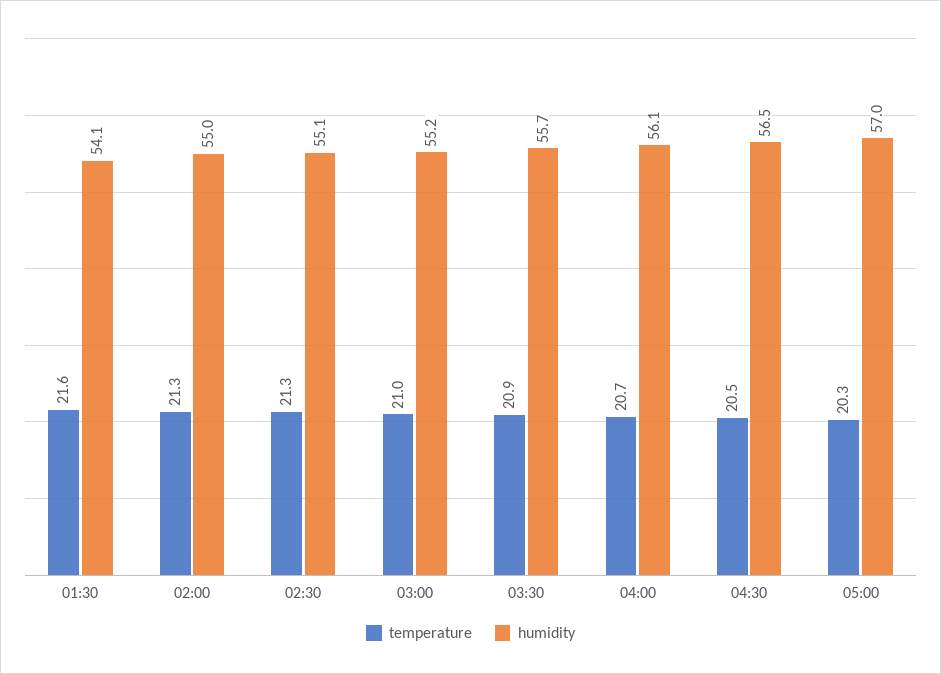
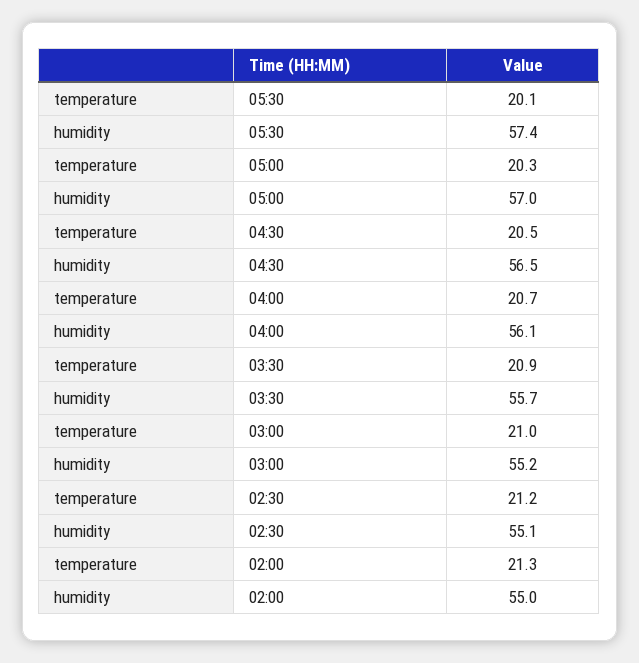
temperature, 01:30: 21.6 -> none
humidity, 01:30: 54.1 -> none
temperature, 02:30: 21.3 -> 21.2
temperature, 05:30: none -> 20.1
humidity, 05:30: none -> 57.4

